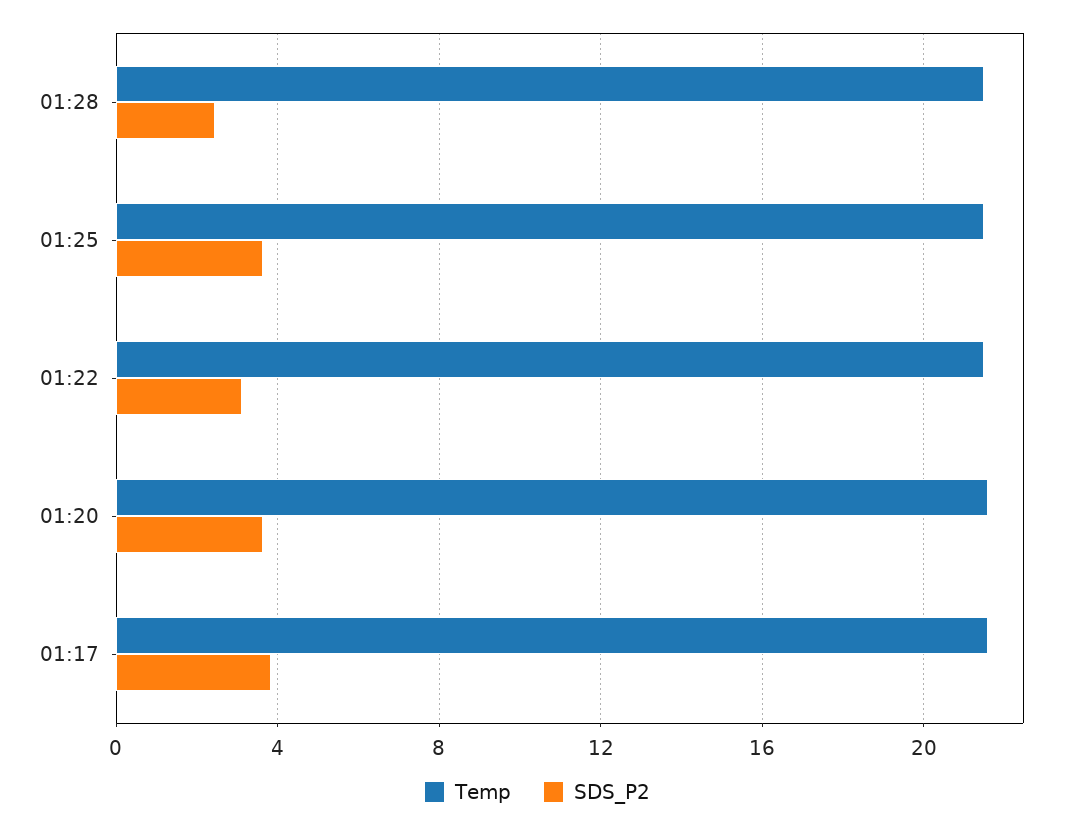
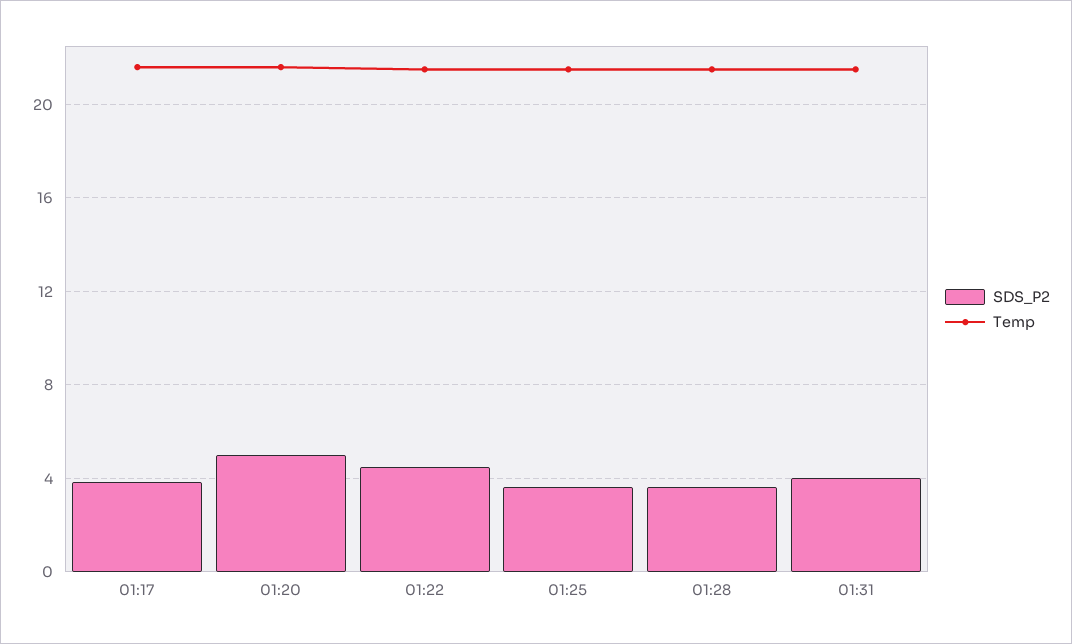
SDS_P2, 01:28: 2.5 -> 3.5
SDS_P2, 01:22: 3 -> 4.5
SDS_P2, 01:20: 3.5 -> 5
SDS_P2, 01:31: none -> 4
Temp, 01:31: none -> 21.5

